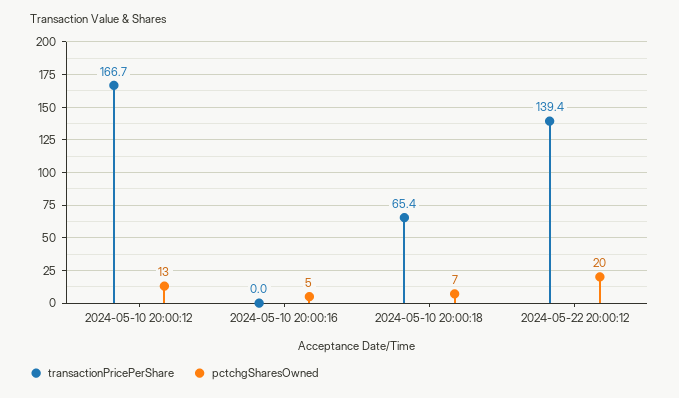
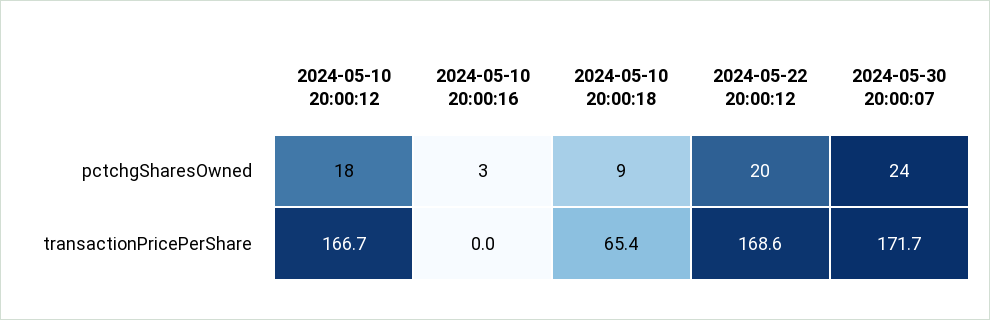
pctchgSharesOwned, 2024-05-10 20:00:12: 13 -> 18
pctchgSharesOwned, 2024-05-10 20:00:16: 5 -> 3
pctchgSharesOwned, 2024-05-10 20:00:18: 7 -> 9
transactionPricePerShare, 2024-05-22 20:00:12: 139.4 -> 168.6
pctchgSharesOwned, 2024-05-30 20:00:07: none -> 24
transactionPricePerShare, 2024-05-30 20:00:07: none -> 171.7

